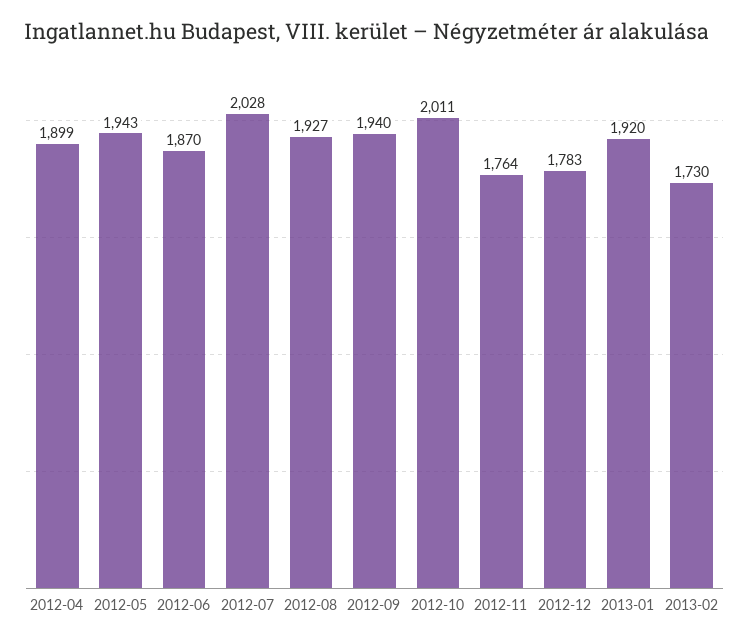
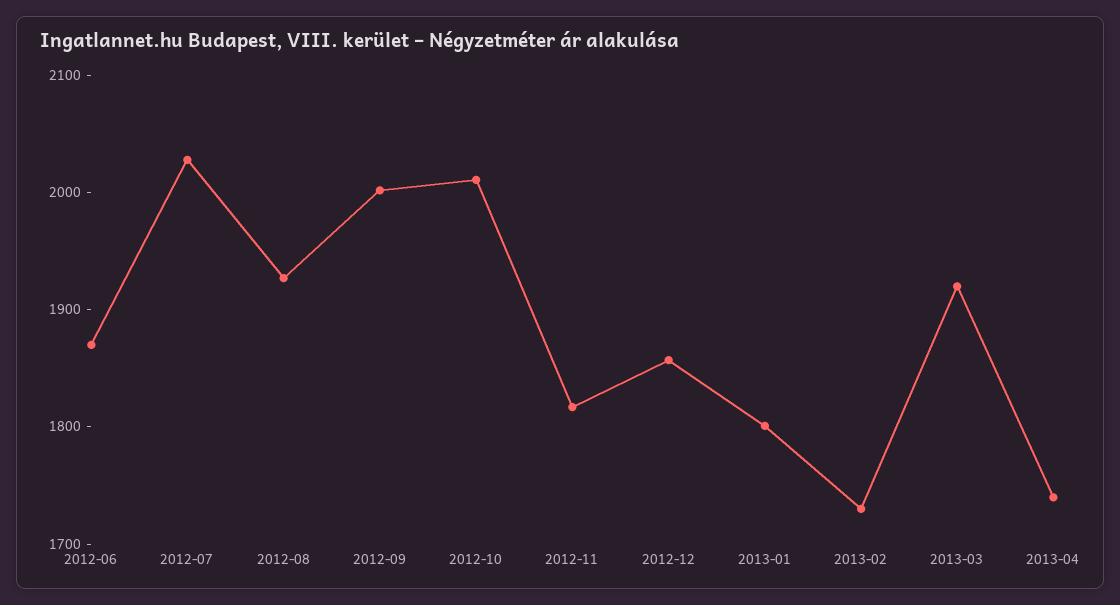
2012-04: 1899 -> none
2012-05: 1943 -> none
2012-09: 1940 -> 2000
2012-11: 1764 -> 1820
2012-12: 1783 -> 1860
2013-01: 1920 -> 1800
2013-03: none -> 1920
2013-04: none -> 1740

